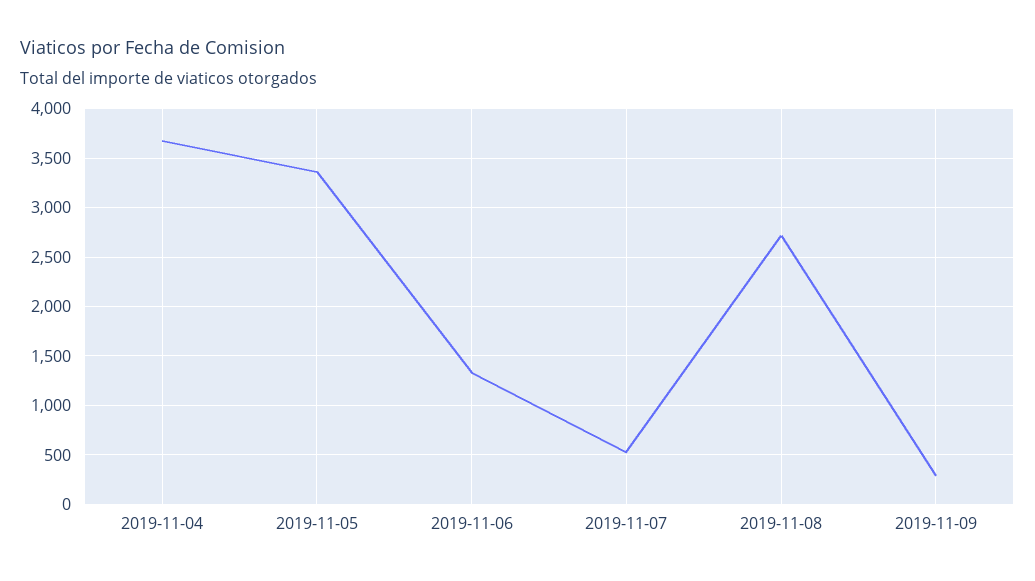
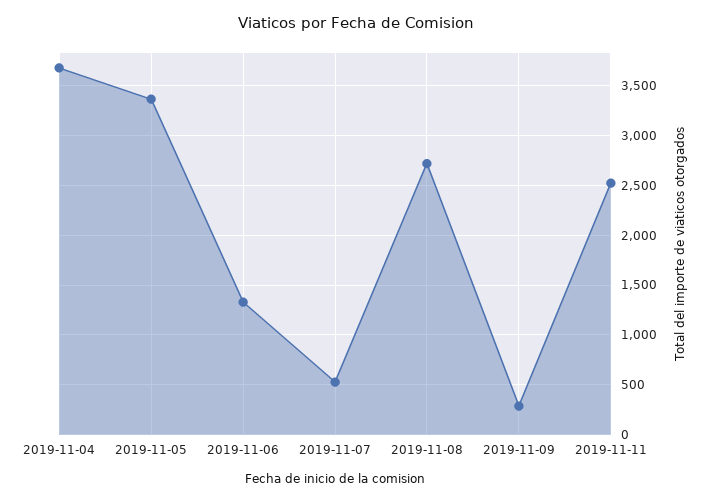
2019-11-11: none -> 2500

